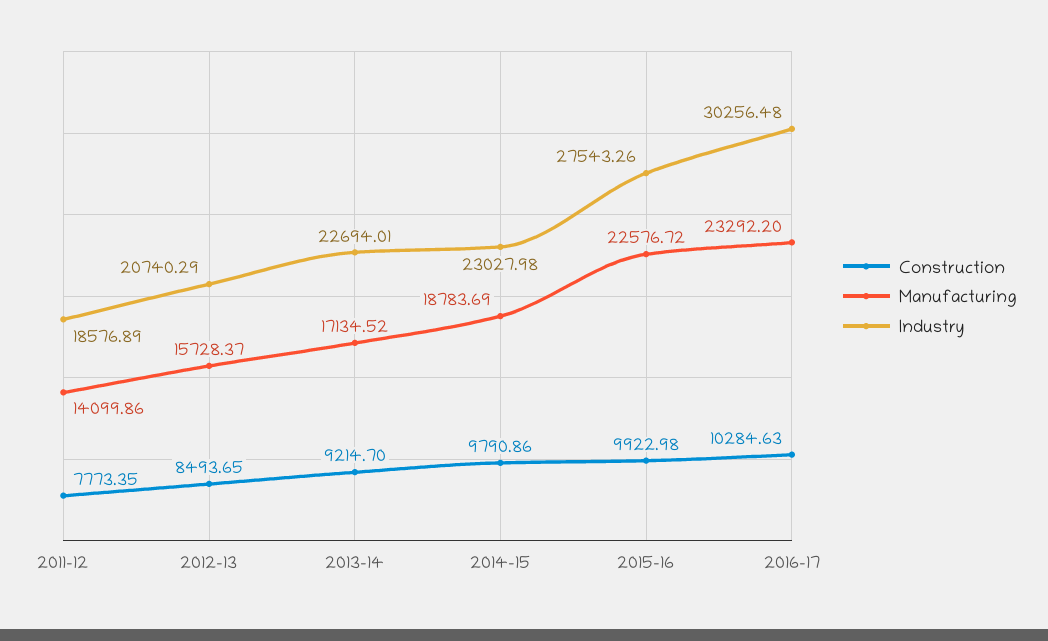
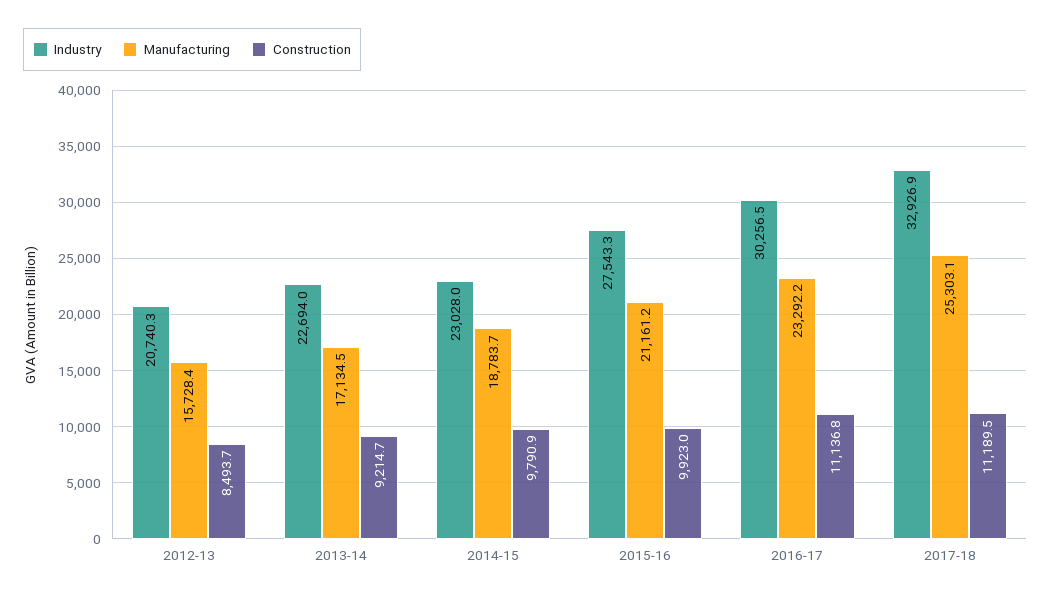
Construction, 2011-12: 7773.35 -> none
Manufacturing, 2011-12: 14099.86 -> none
Industry, 2011-12: 18576.89 -> none
Manufacturing, 2015-16: 22576.72 -> 21161.2
Construction, 2016-17: 10284.63 -> 11136.8
Industry, 2017-18: none -> 32926.9
Manufacturing, 2017-18: none -> 25303.1
Construction, 2017-18: none -> 11189.5

